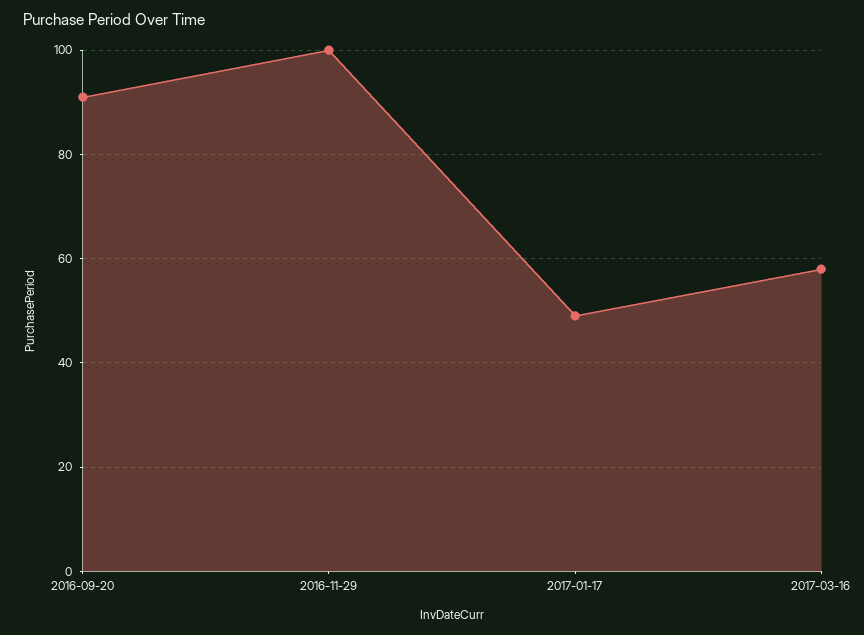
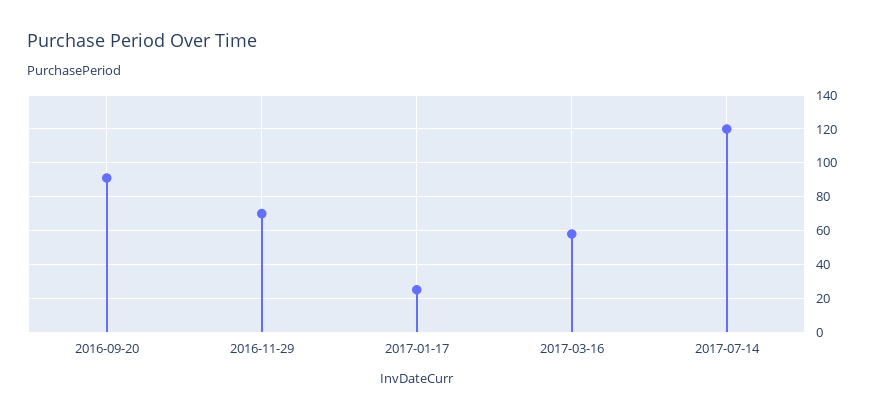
2016-11-29: 100 -> 70
2017-01-17: 50 -> 25
2017-07-14: none -> 120

